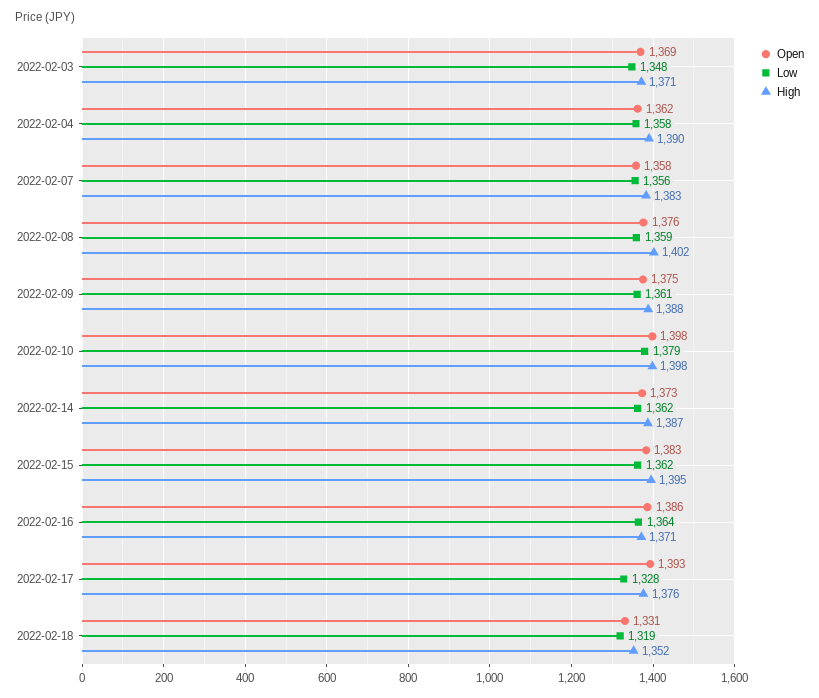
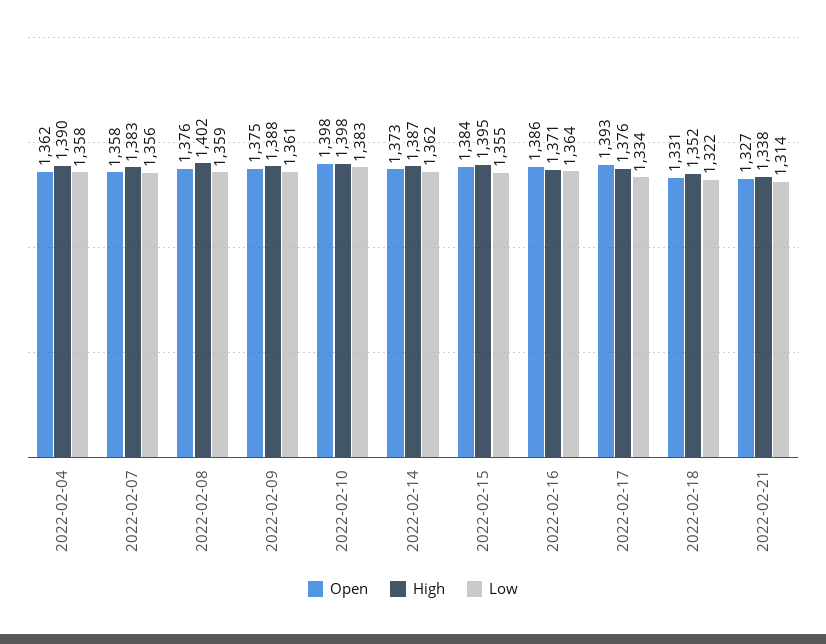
Open, 2022-02-03: 1369 -> none
Low, 2022-02-03: 1348 -> none
High, 2022-02-03: 1371 -> none
Low, 2022-02-10: 1379 -> 1383
Open, 2022-02-15: 1383 -> 1384
Low, 2022-02-15: 1362 -> 1355
Low, 2022-02-17: 1328 -> 1334
Low, 2022-02-18: 1319 -> 1322
Open, 2022-02-21: none -> 1327
High, 2022-02-21: none -> 1338
Low, 2022-02-21: none -> 1314

